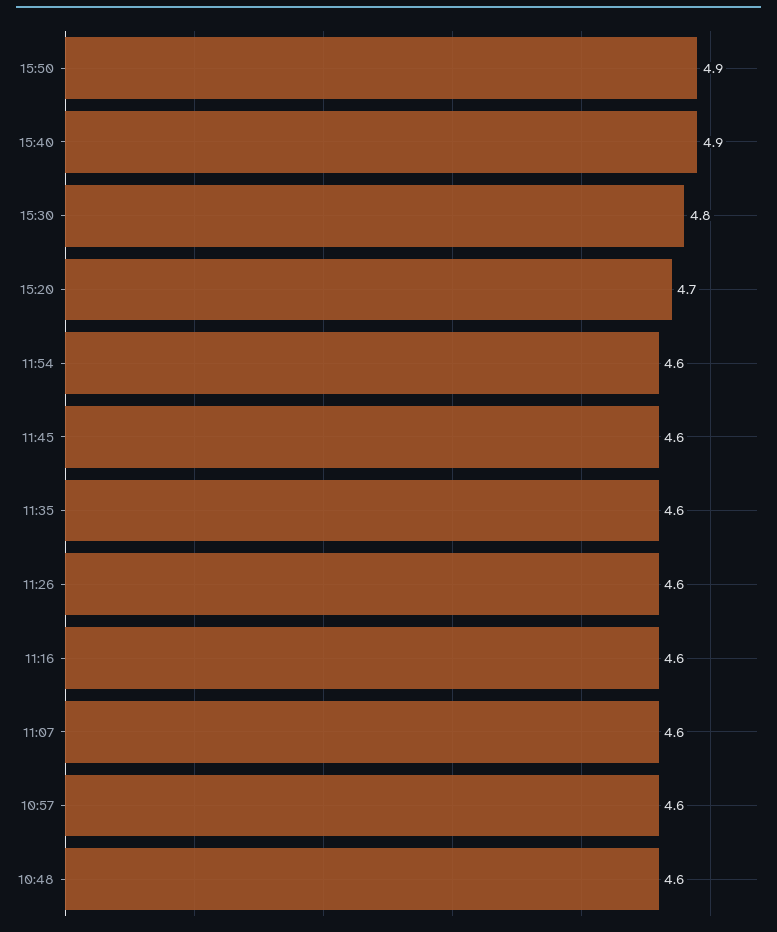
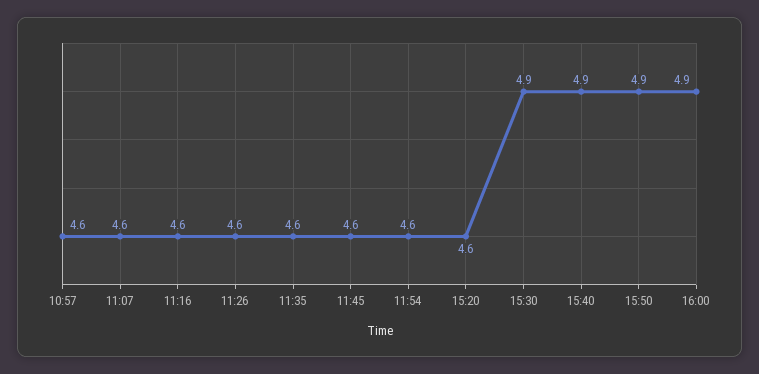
15:30: 4.8 -> 4.9
15:20: 4.7 -> 4.6
10:48: 4.6 -> none
16:00: none -> 4.9

